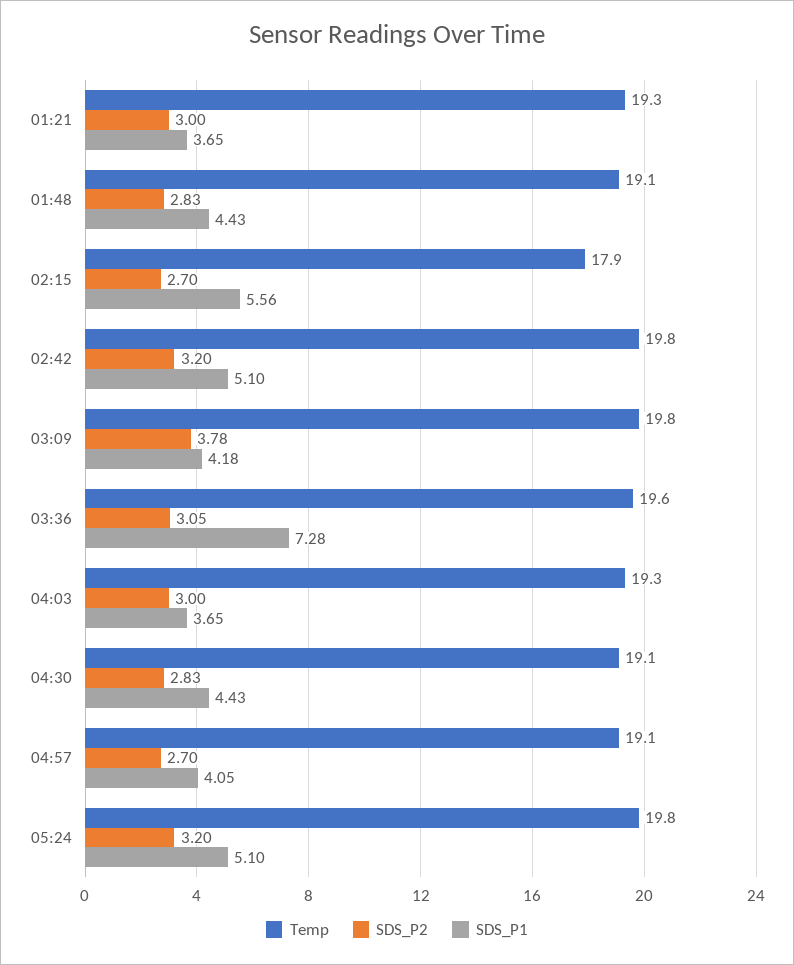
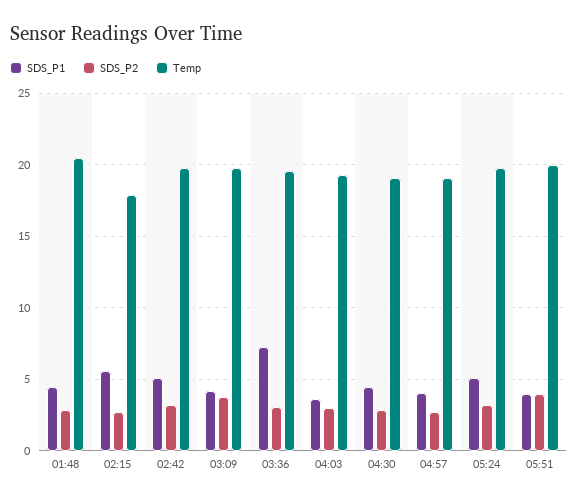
Temp, 01:21: 19.3 -> none
SDS_P2, 01:21: 3 -> none
SDS_P1, 01:21: 3.65 -> none
Temp, 01:48: 19.1 -> 20.5
SDS_P1, 05:51: none -> 4
SDS_P2, 05:51: none -> 4
Temp, 05:51: none -> 20

